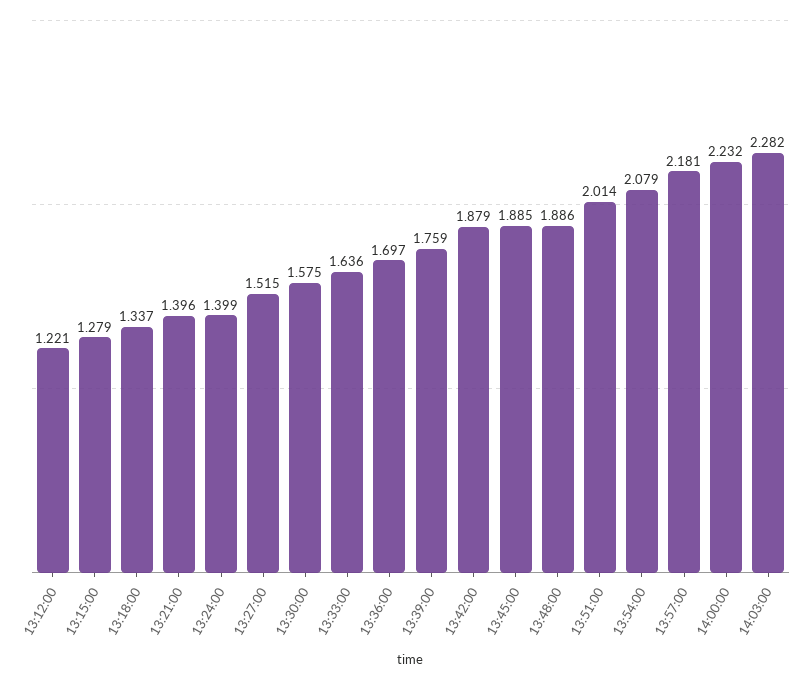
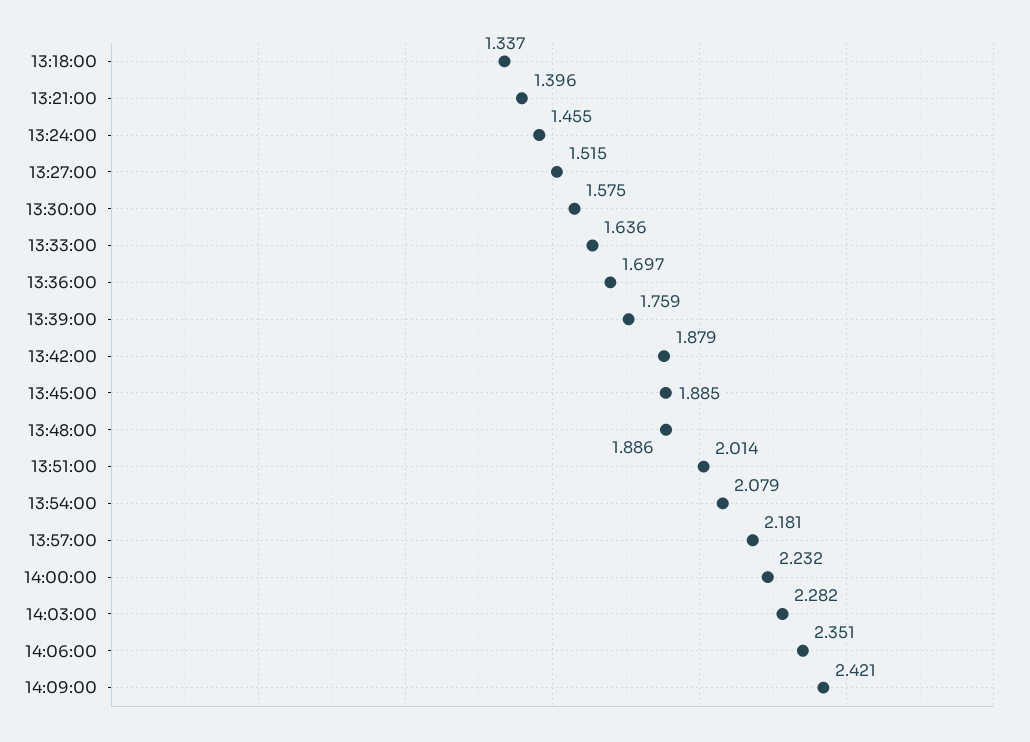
13:12:00: 1.221 -> none
13:15:00: 1.279 -> none
13:24:00: 1.399 -> 1.455
14:06:00: none -> 2.351
14:09:00: none -> 2.421

